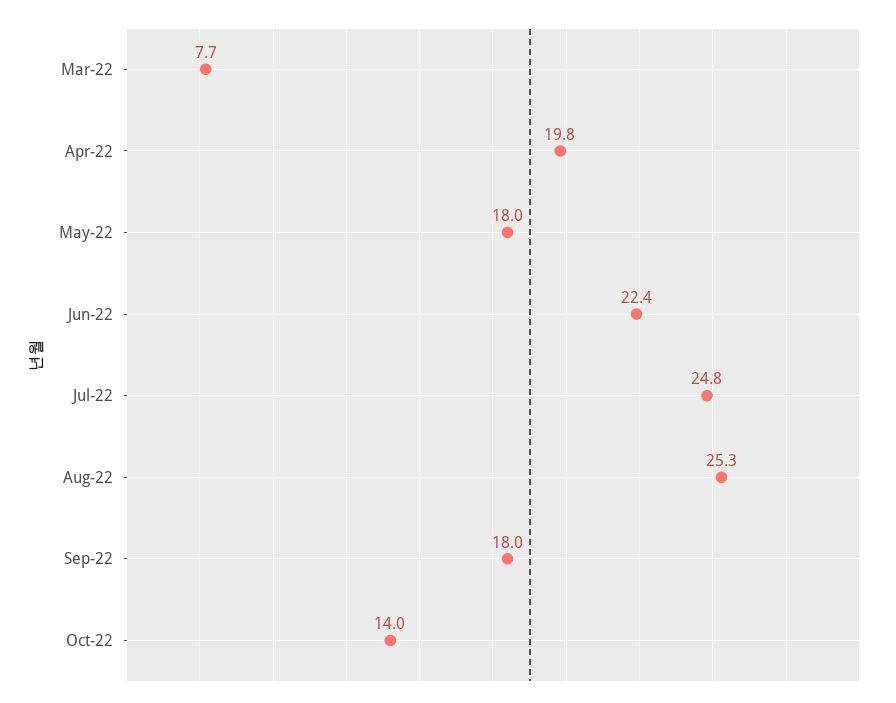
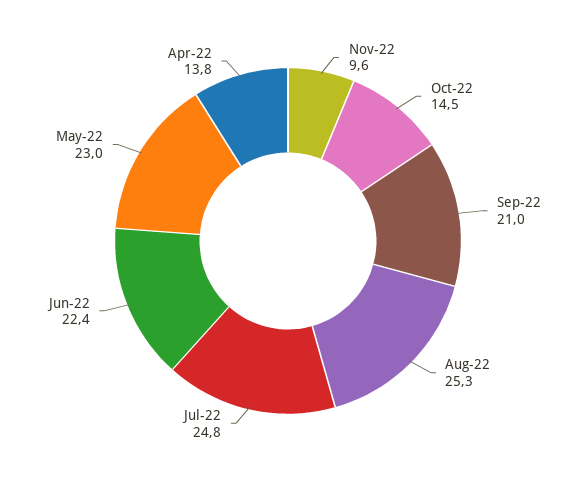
Mar-22: 7.7 -> none
Apr-22: 19.8 -> 13.8
May-22: 18 -> 23
Sep-22: 18 -> 21
Oct-22: 14 -> 14.5
Nov-22: none -> 9.6

